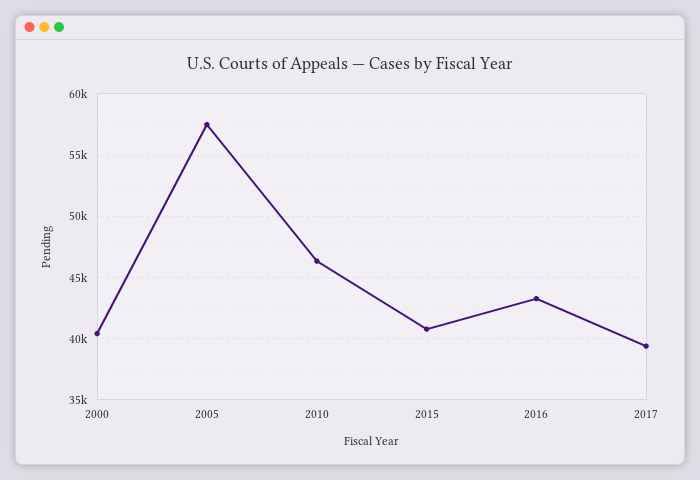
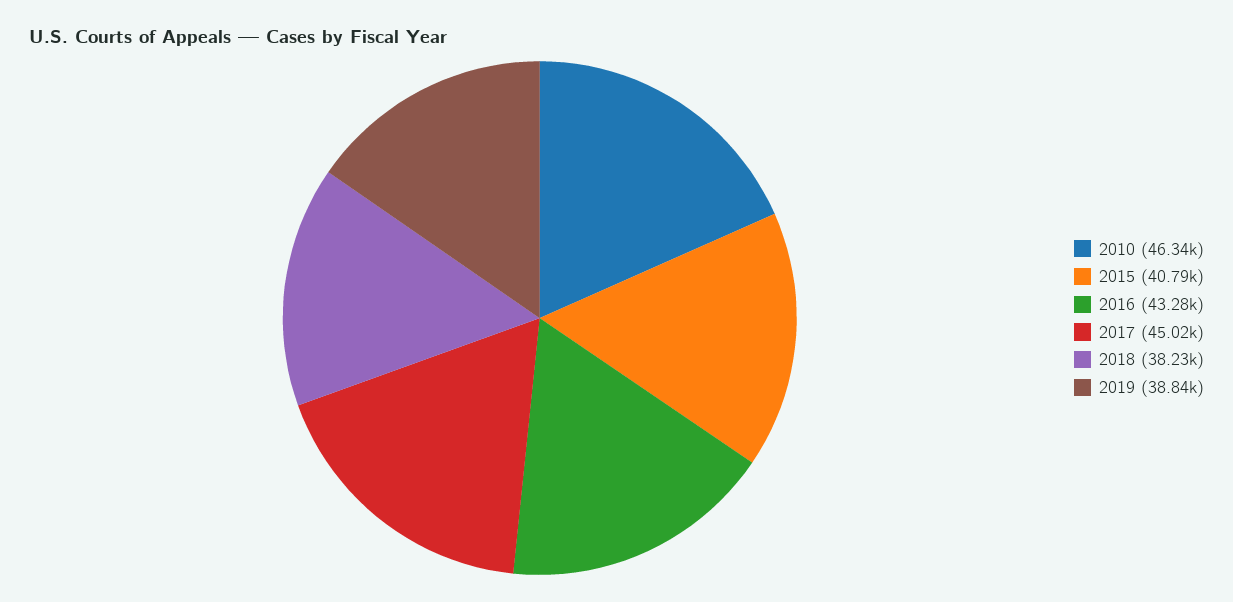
2000: 40500 -> none
2005: 57500 -> none
2017: 39500 -> 45020
2018: none -> 38230
2019: none -> 38840

